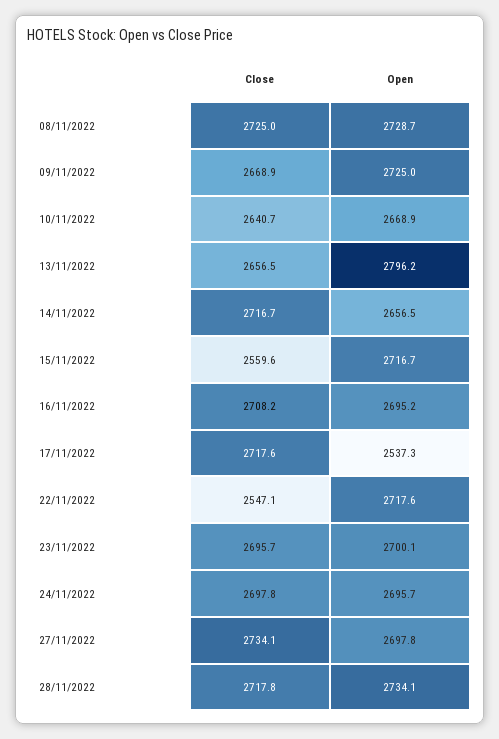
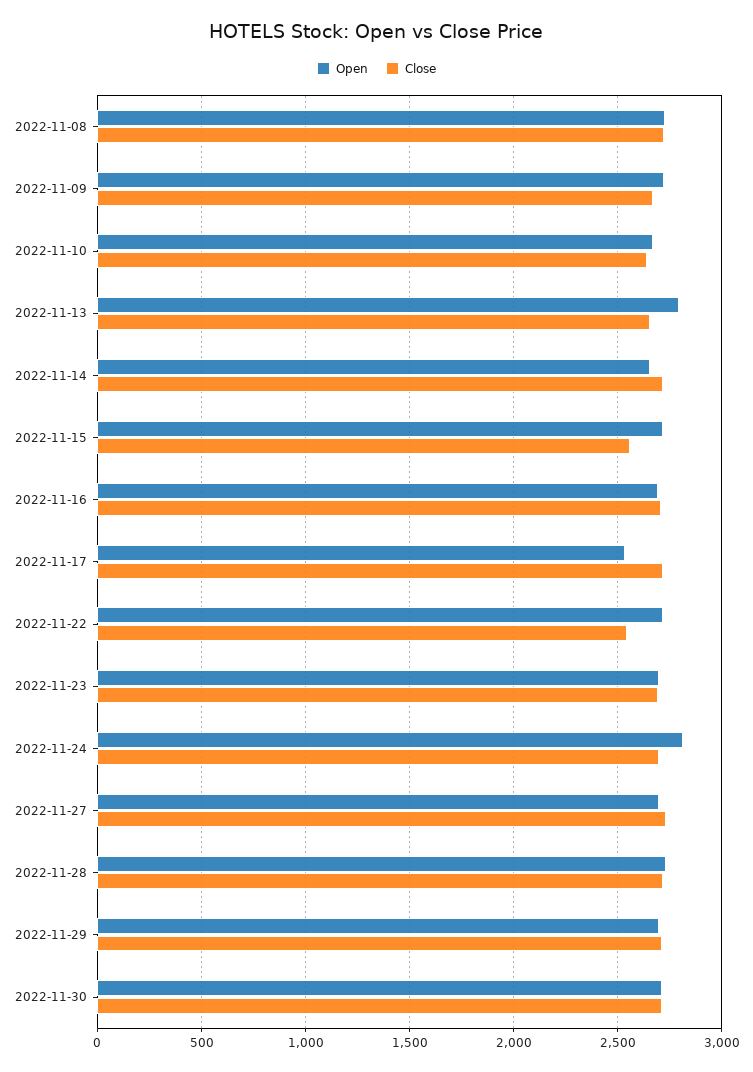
Open, 24/11/2022: 2695.7 -> 2800
Open, 2022-11-29: none -> 2700
Close, 2022-11-29: none -> 2700
Open, 2022-11-30: none -> 2700
Close, 2022-11-30: none -> 2700

